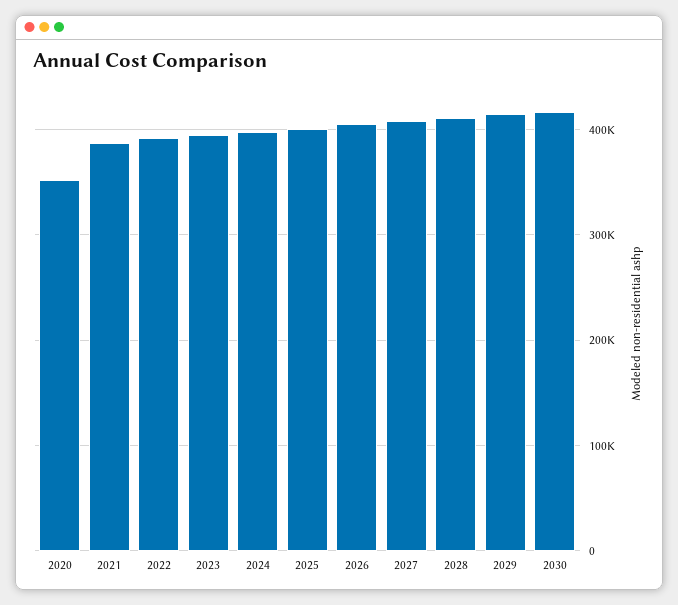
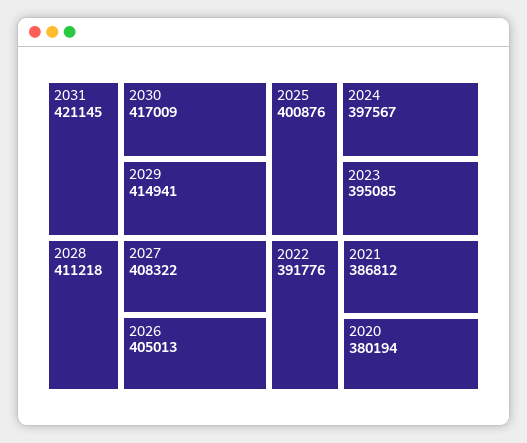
2020: 350000 -> 380194
2031: none -> 421145

